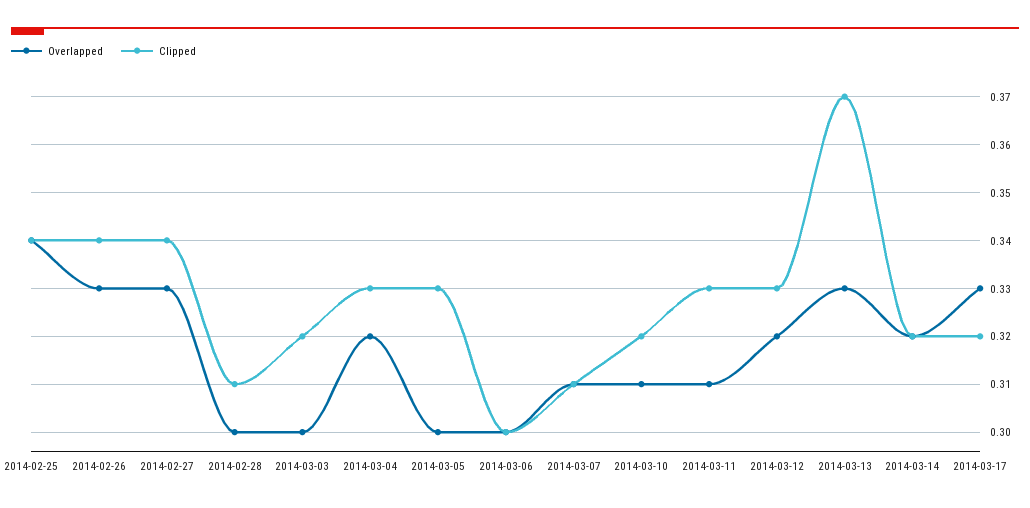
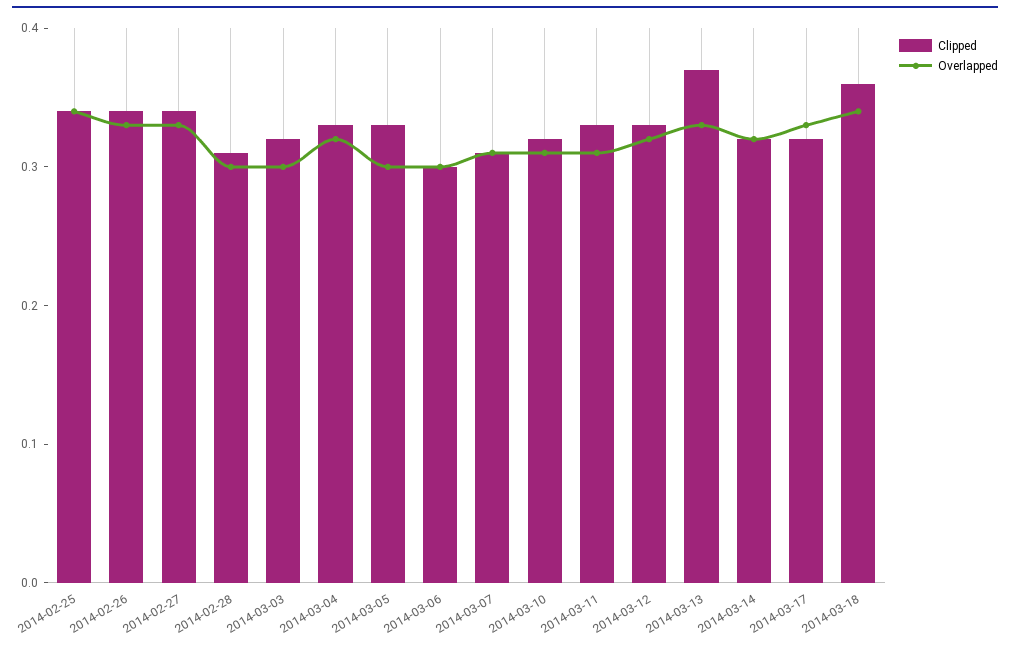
Clipped, 2014-03-18: none -> 0.36
Overlapped, 2014-03-18: none -> 0.34

